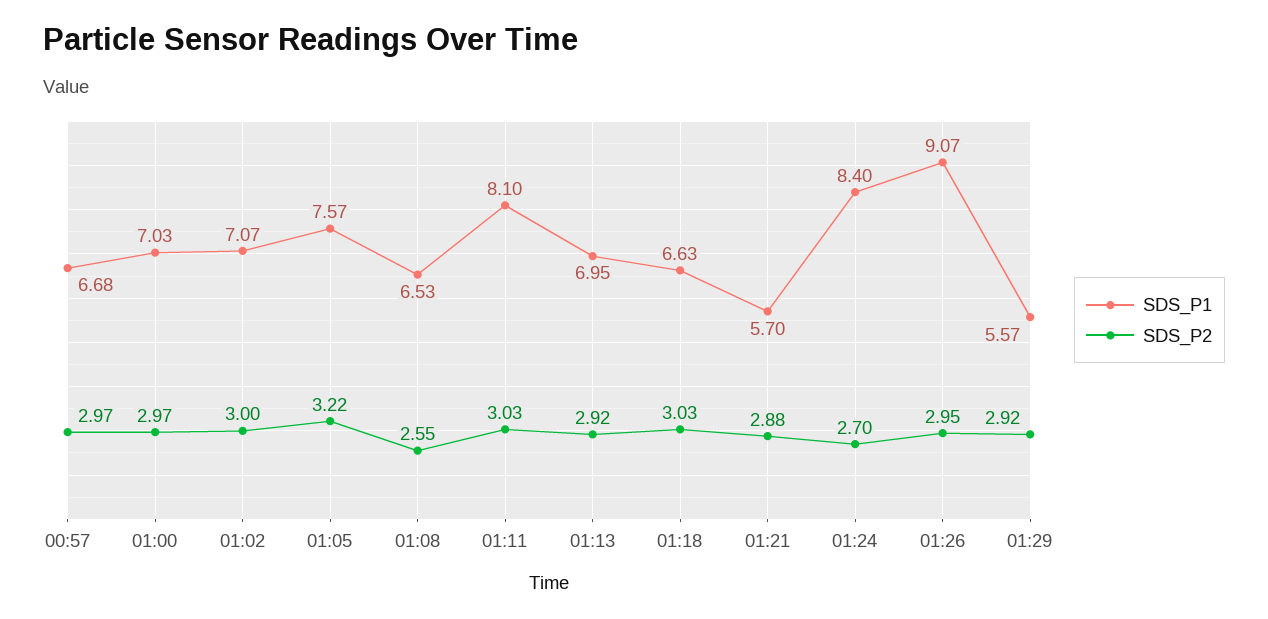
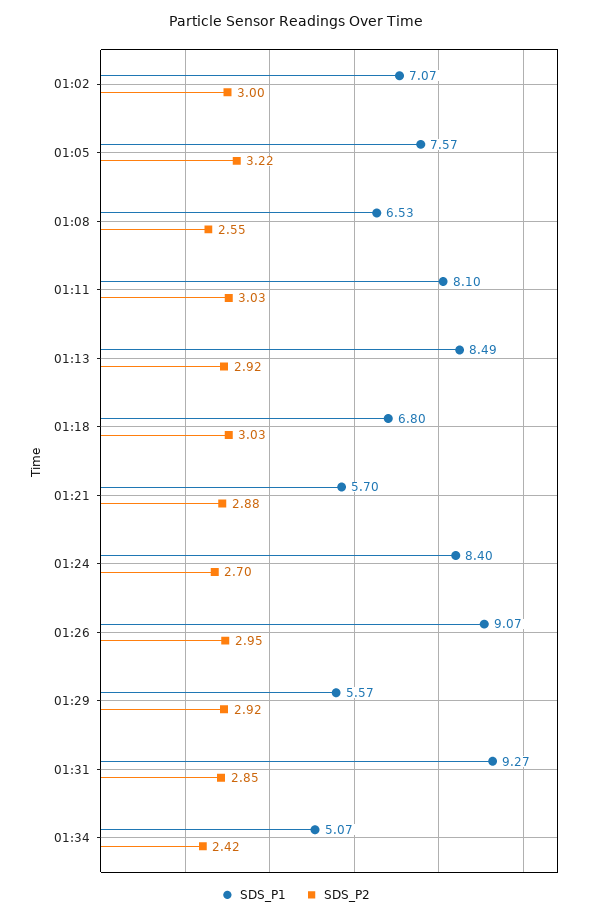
SDS_P1, 00:57: 6.68 -> none
SDS_P2, 00:57: 2.97 -> none
SDS_P1, 01:00: 7.03 -> none
SDS_P2, 01:00: 2.97 -> none
SDS_P1, 01:13: 6.95 -> 8.49
SDS_P1, 01:18: 6.63 -> 6.8
SDS_P1, 01:31: none -> 9.27
SDS_P2, 01:31: none -> 2.85
SDS_P1, 01:34: none -> 5.07
SDS_P2, 01:34: none -> 2.42

